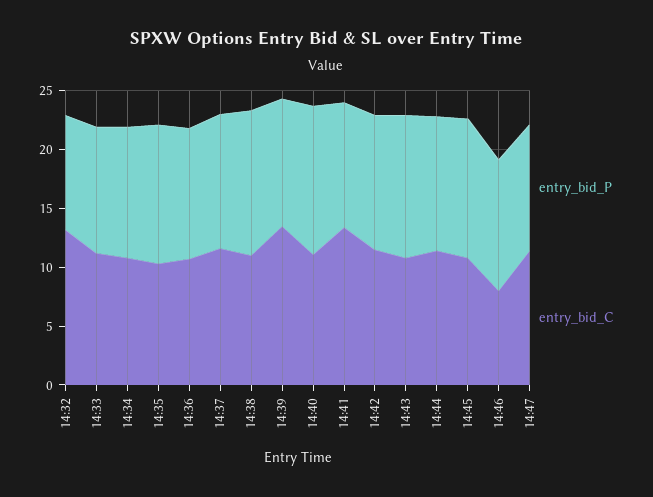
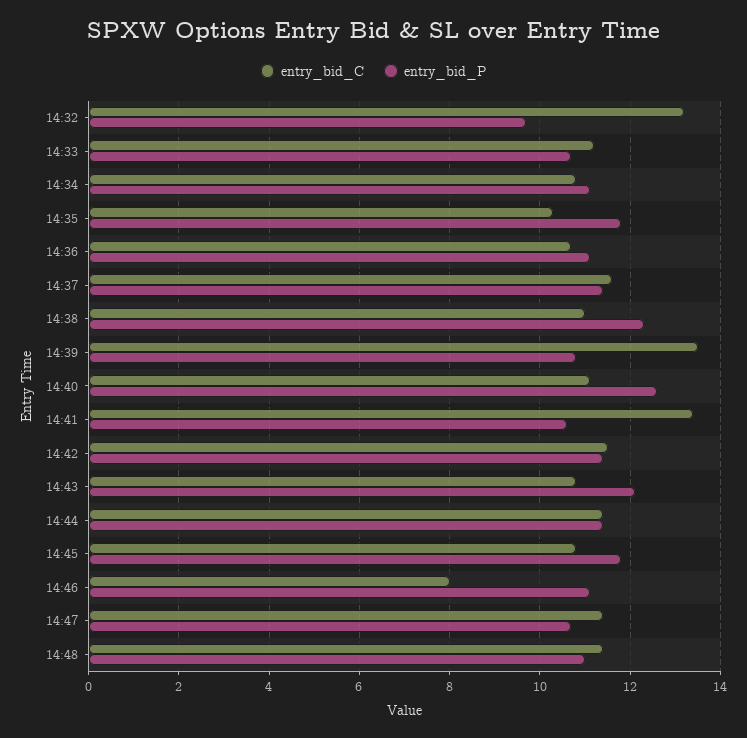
entry_bid_C, 14:48: none -> 11.5
entry_bid_P, 14:48: none -> 11

